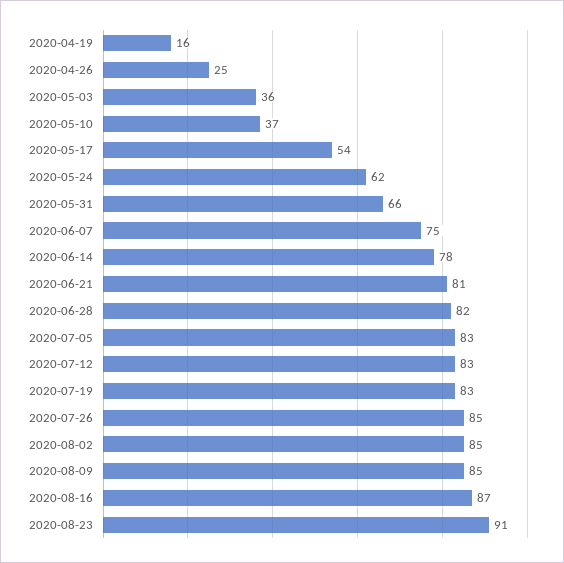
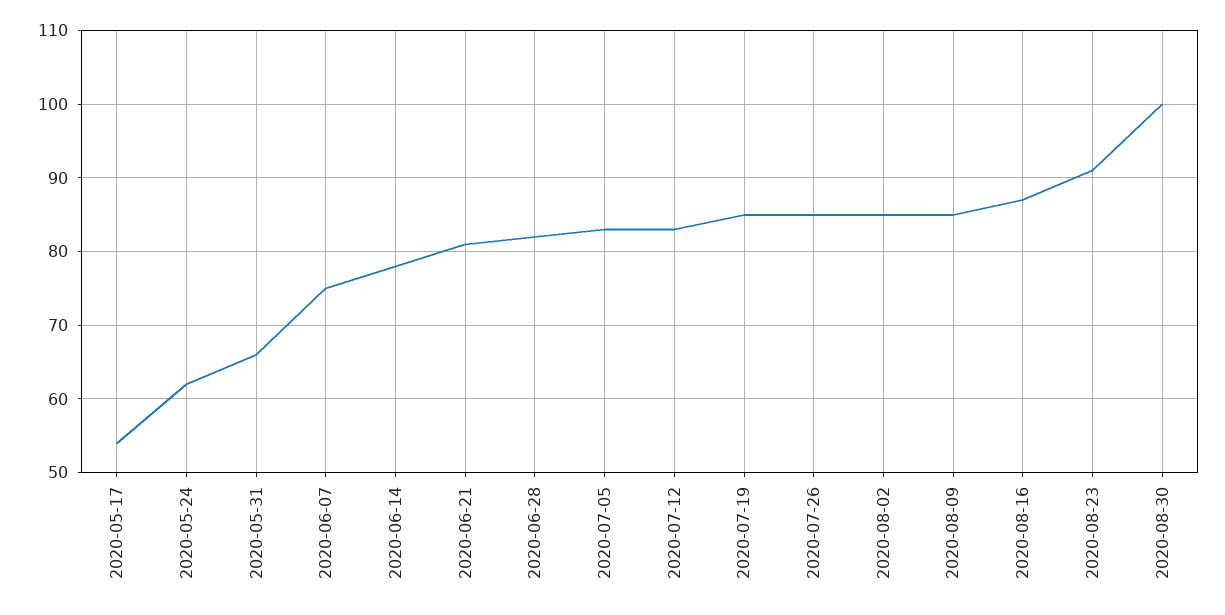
2020-04-19: 16 -> none
2020-04-26: 25 -> none
2020-05-03: 36 -> none
2020-05-10: 37 -> none
2020-07-19: 83 -> 85
2020-08-30: none -> 100

